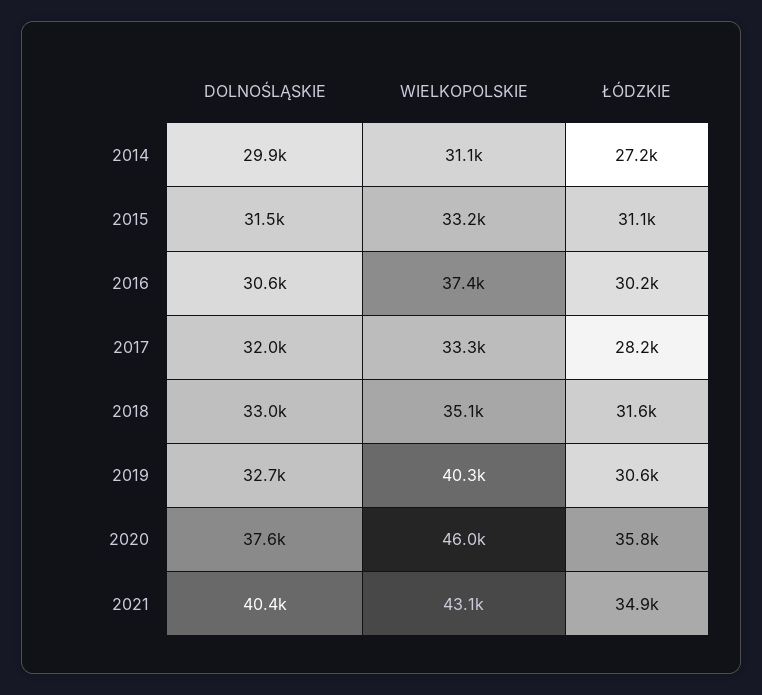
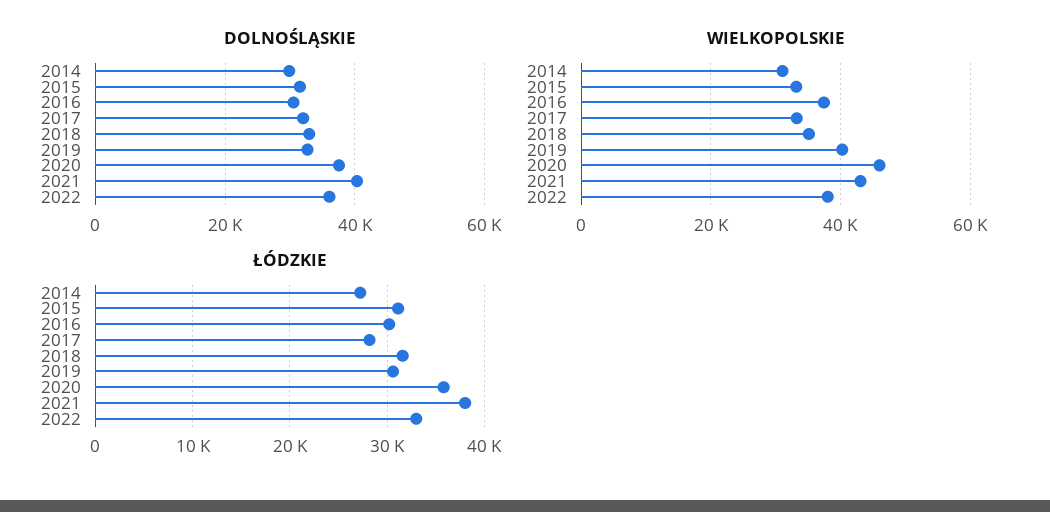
ŁÓDZKIE, 2021: 34900 -> 38000
DOLNOŚLĄSKIE, 2022: none -> 36000
WIELKOPOLSKIE, 2022: none -> 38000
ŁÓDZKIE, 2022: none -> 33000

